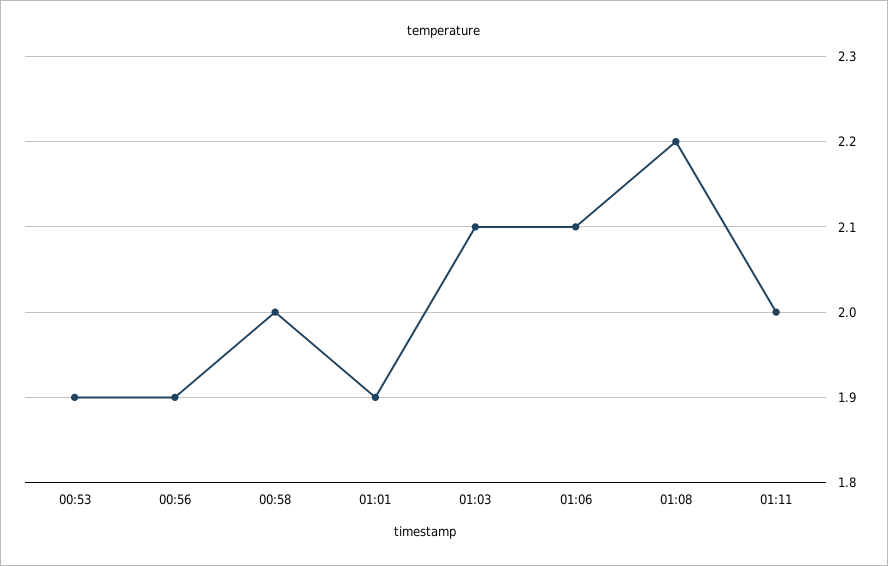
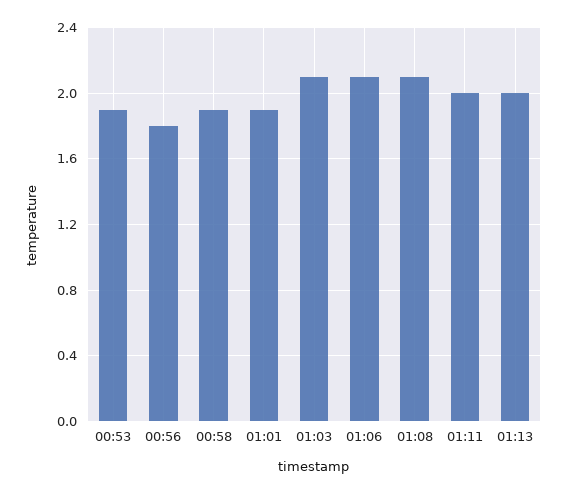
00:56: 1.9 -> 1.8
00:58: 2 -> 1.9
01:08: 2.2 -> 2.1
01:13: none -> 2

